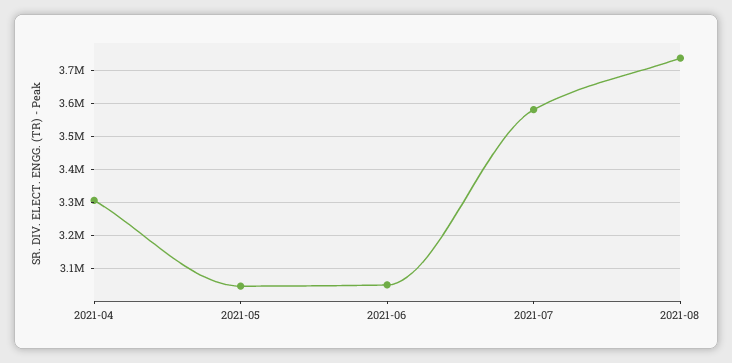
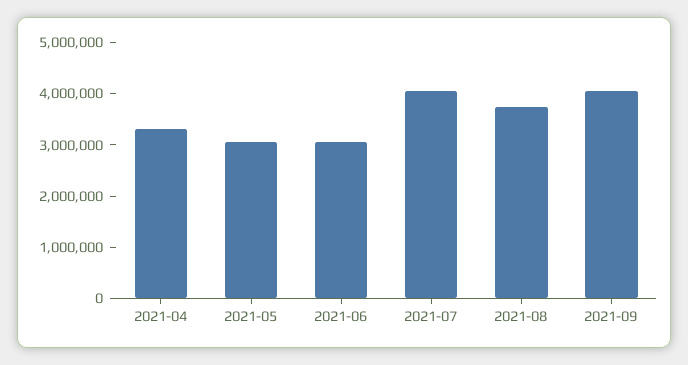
2021-07: 3580000 -> 4000000
2021-09: none -> 4000000

